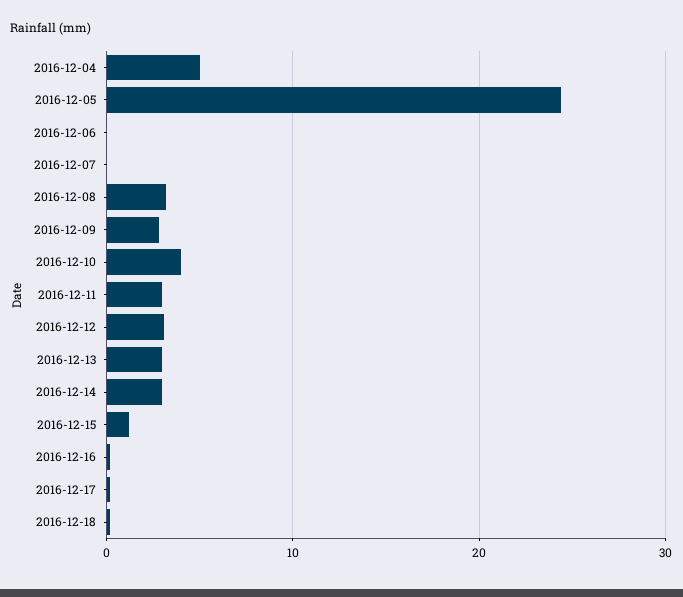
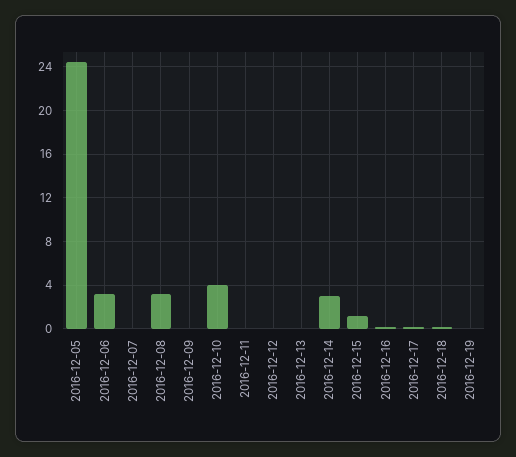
2016-12-04: 5 -> none
2016-12-06: 0 -> 3
2016-12-09: 3 -> 0
2016-12-11: 3 -> 0
2016-12-12: 3 -> 0
2016-12-13: 3 -> 0
2016-12-19: none -> 0

